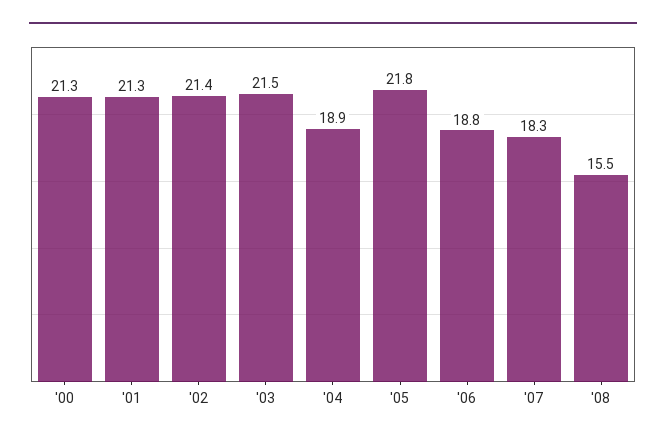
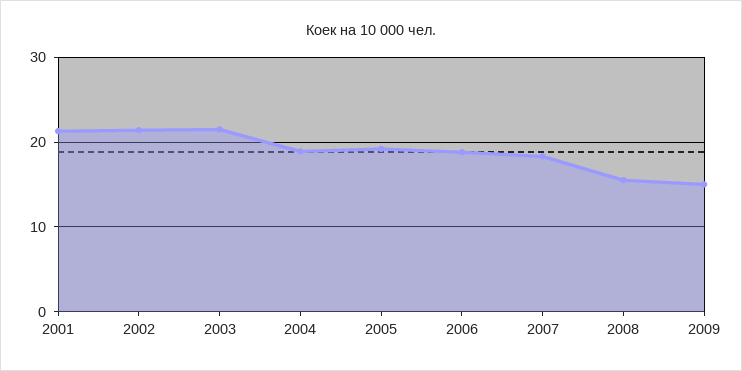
'00: 21.3 -> none
'05: 21.8 -> 19
2009: none -> 15

